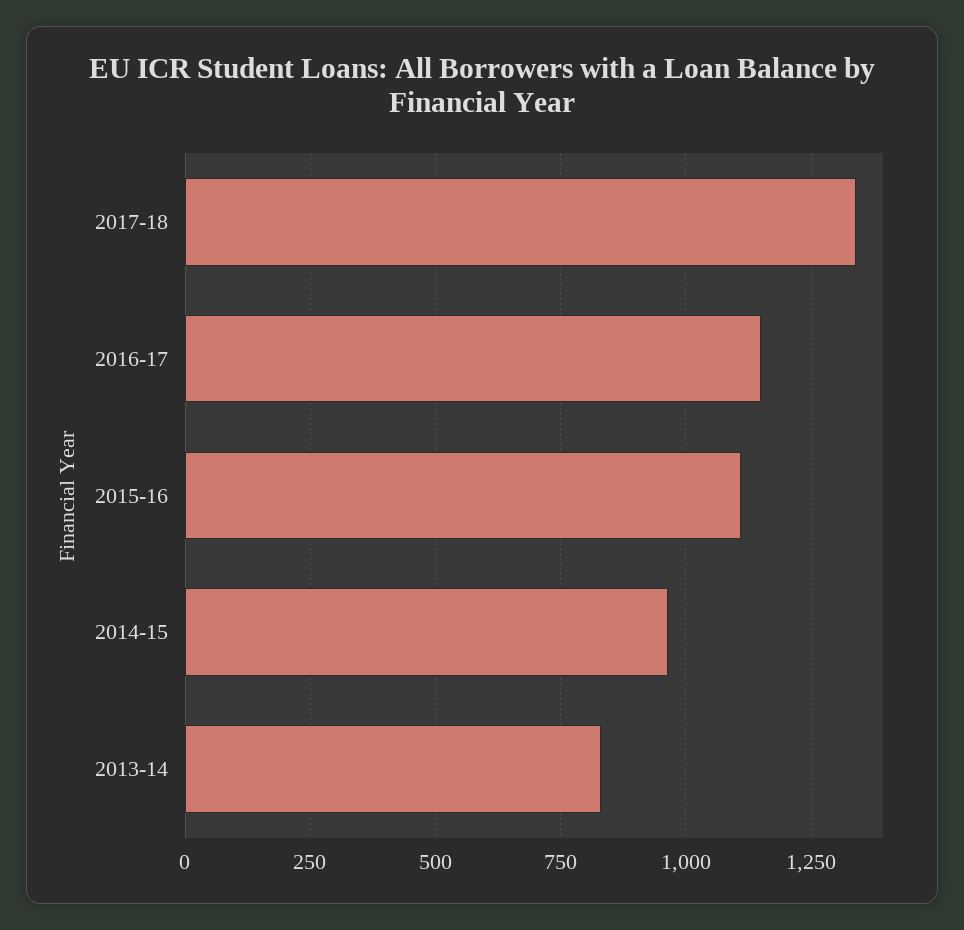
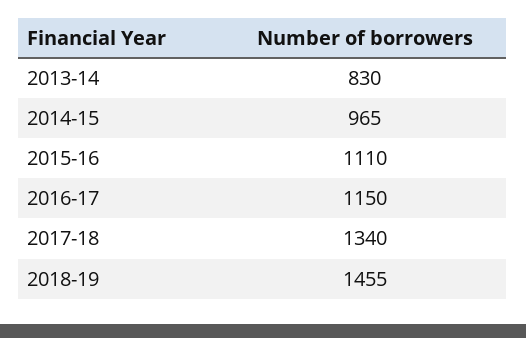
2018-19: none -> 1455

